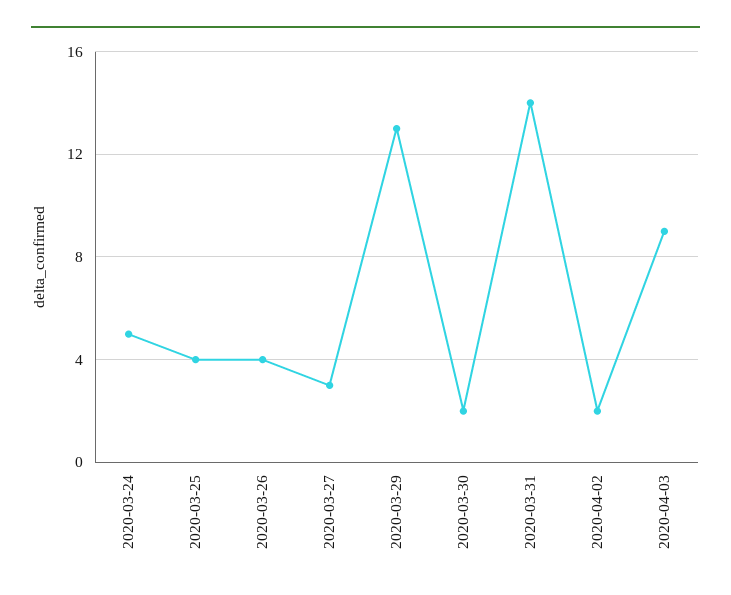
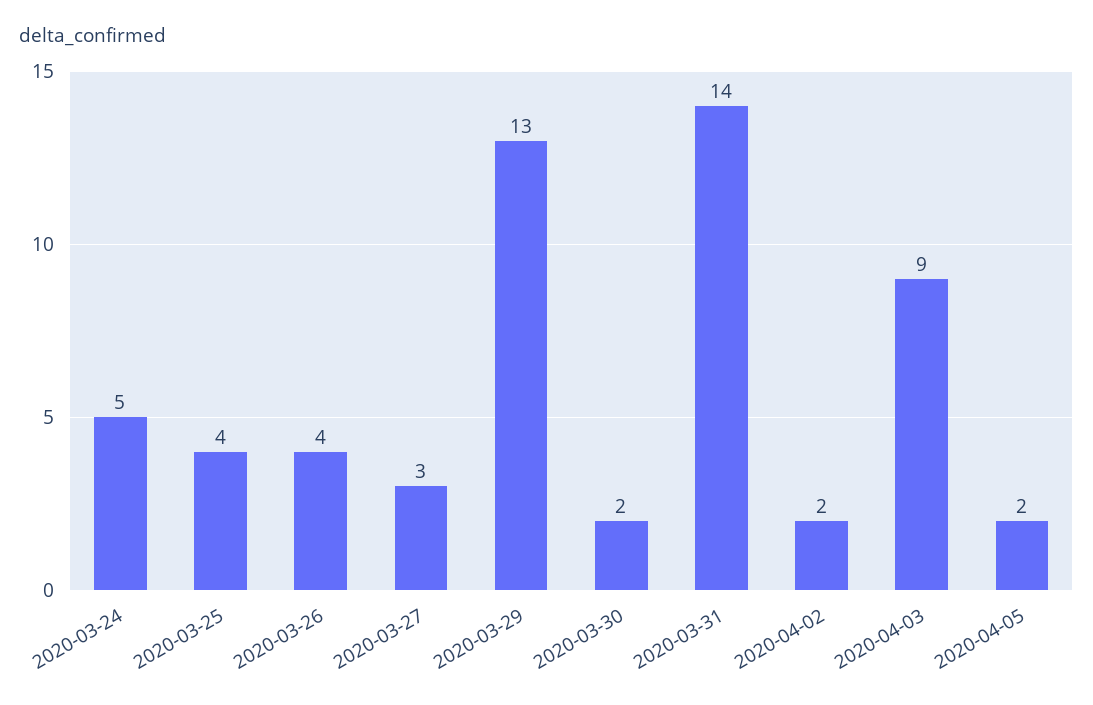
2020-04-05: none -> 2

